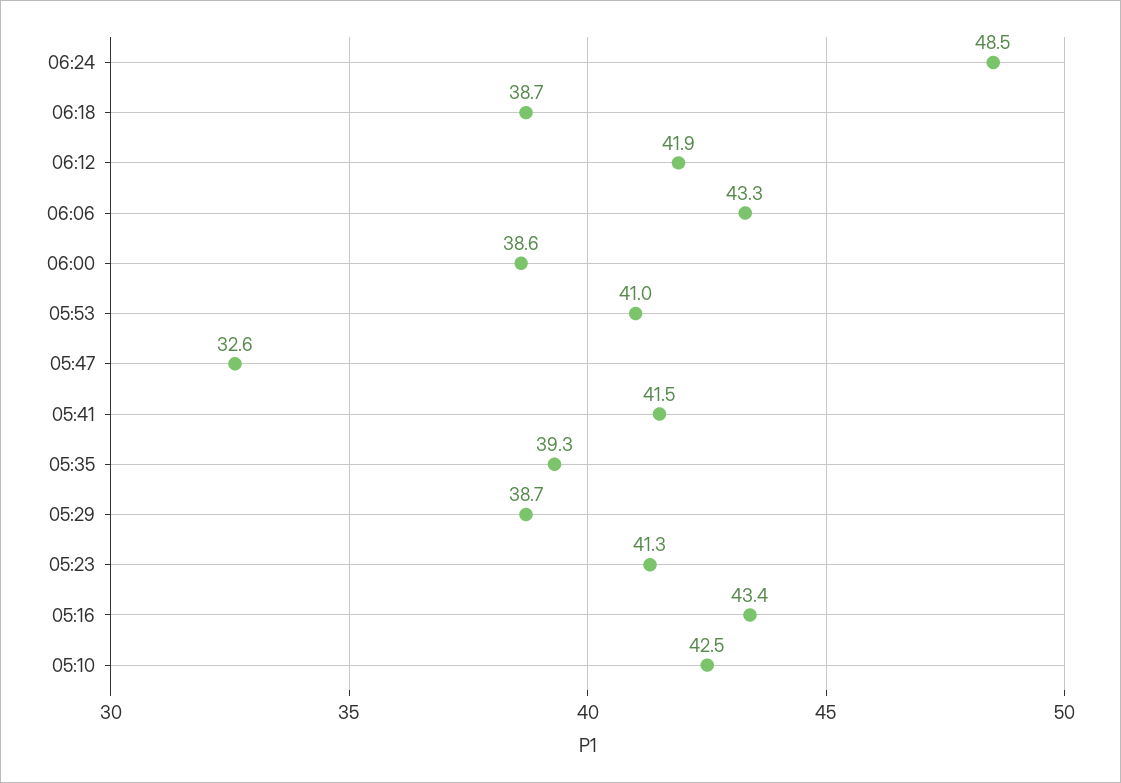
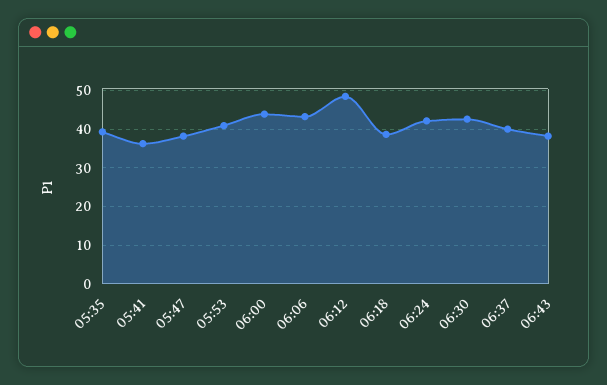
06:24: 48.5 -> 42
06:12: 41.9 -> 48
06:00: 38.6 -> 44
05:47: 32.6 -> 38
05:41: 41.5 -> 36
05:29: 38.7 -> none
05:23: 41.3 -> none
05:16: 43.4 -> none
05:10: 42.5 -> none
06:30: none -> 42
06:37: none -> 40
06:43: none -> 38

